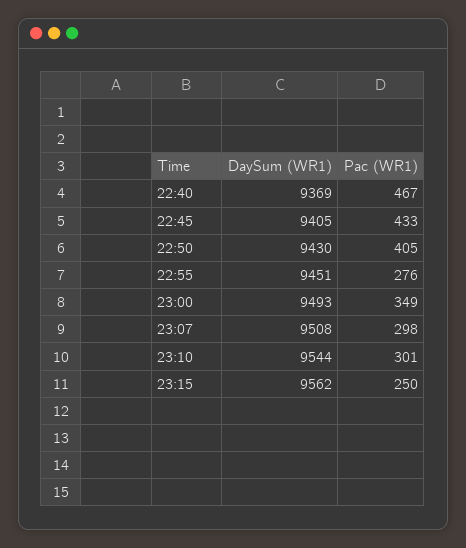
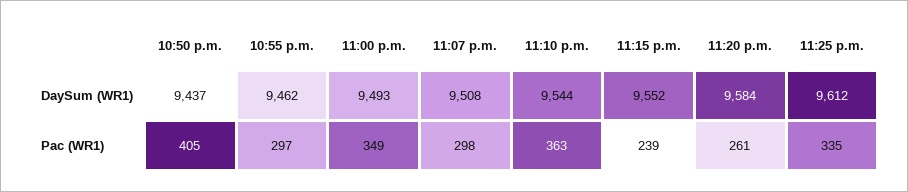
DaySum (WR1), 22:40: 9369 -> none
Pac (WR1), 22:40: 467 -> none
DaySum (WR1), 22:45: 9405 -> none
Pac (WR1), 22:45: 433 -> none
DaySum (WR1), 22:50: 9430 -> 9437
DaySum (WR1), 22:55: 9451 -> 9462
Pac (WR1), 22:55: 276 -> 297
Pac (WR1), 23:10: 301 -> 363
DaySum (WR1), 23:15: 9562 -> 9552
Pac (WR1), 23:15: 250 -> 239
DaySum (WR1), 11:20 p.m.: none -> 9584
DaySum (WR1), 11:25 p.m.: none -> 9612
Pac (WR1), 11:20 p.m.: none -> 261
Pac (WR1), 11:25 p.m.: none -> 335

